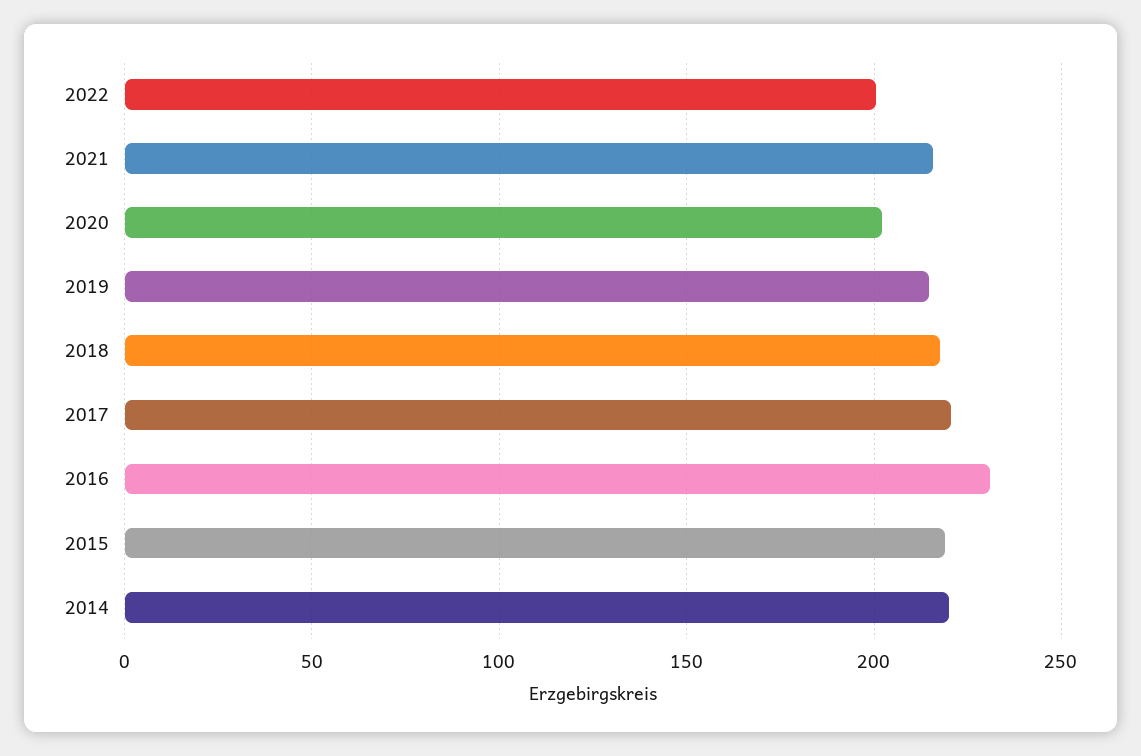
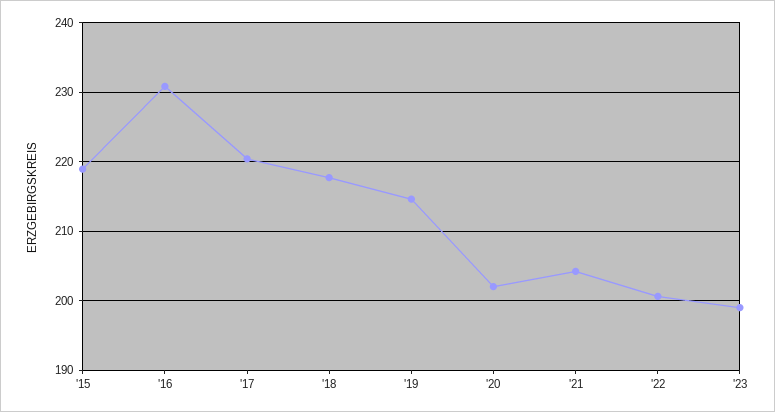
2021: 215 -> 204
2014: 220 -> none
'23: none -> 199

